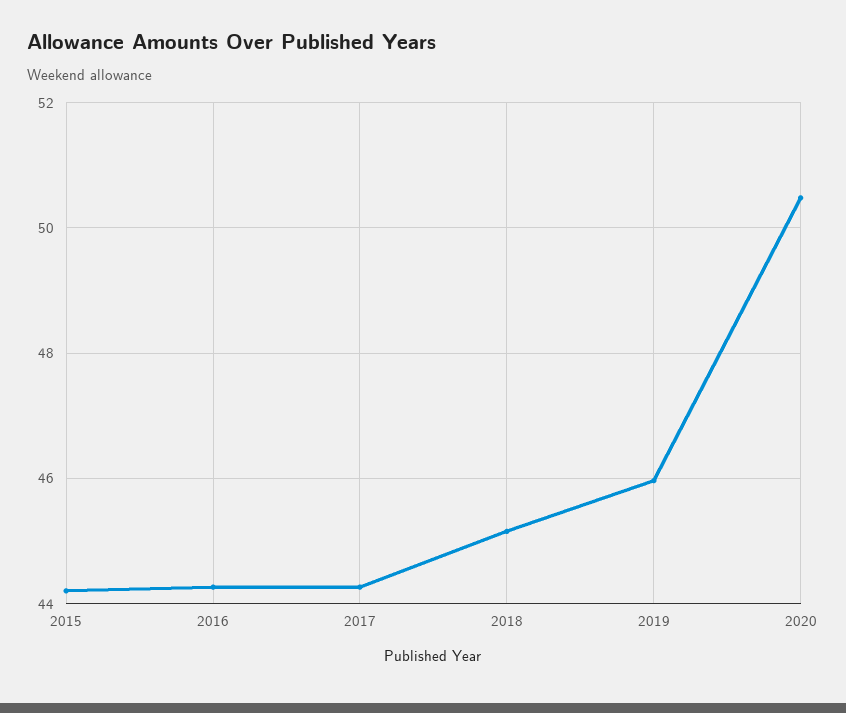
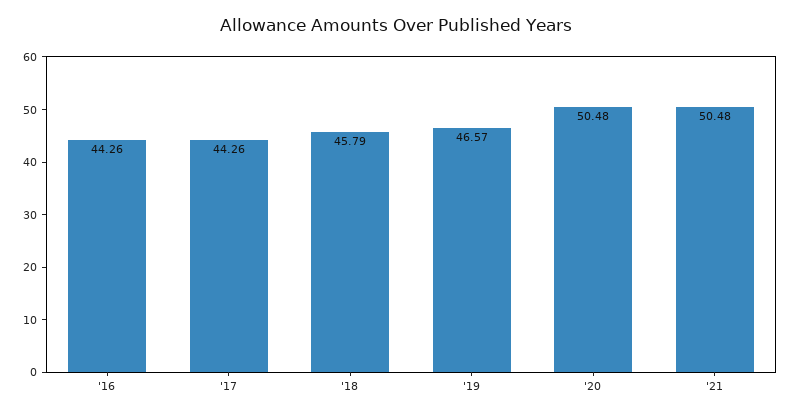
2015: 44.2 -> none
2018: 45.2 -> 45.79
2019: 46 -> 46.57
'21: none -> 50.48

